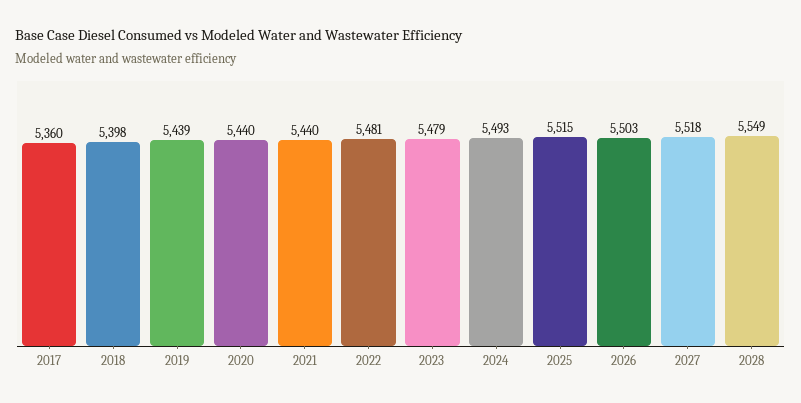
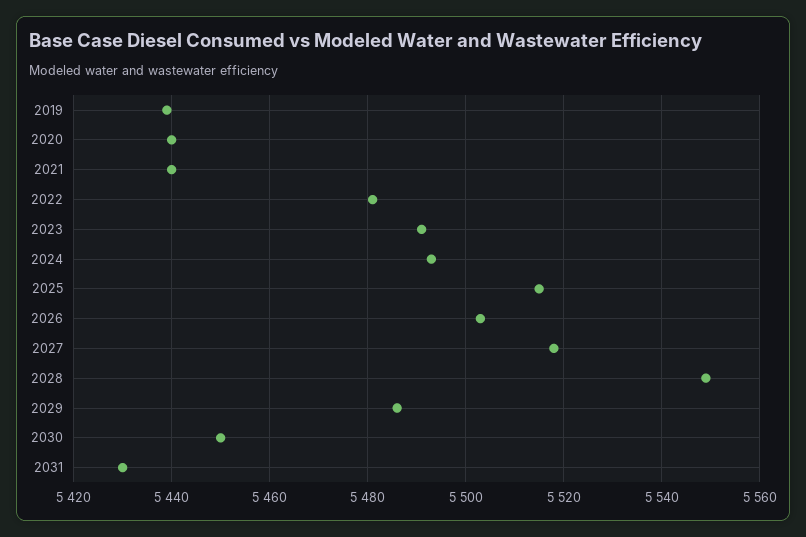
2017: 5360 -> none
2018: 5398 -> none
2023: 5479 -> 5490
2029: none -> 5485
2030: none -> 5450
2031: none -> 5430

